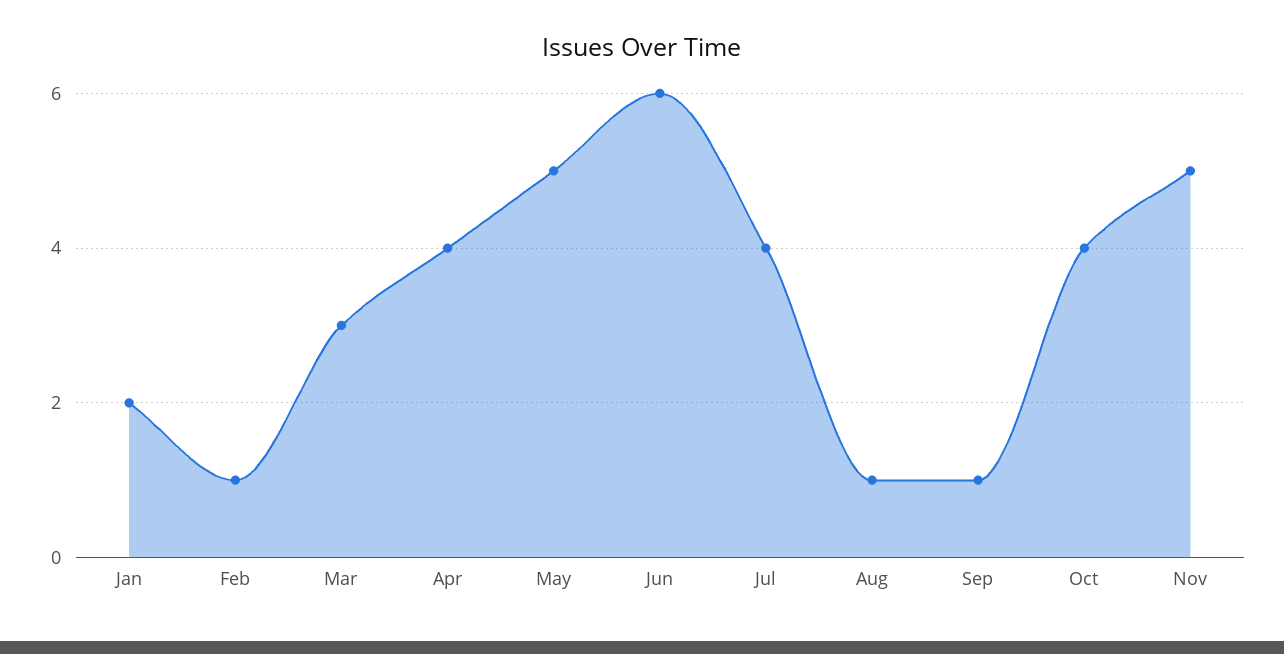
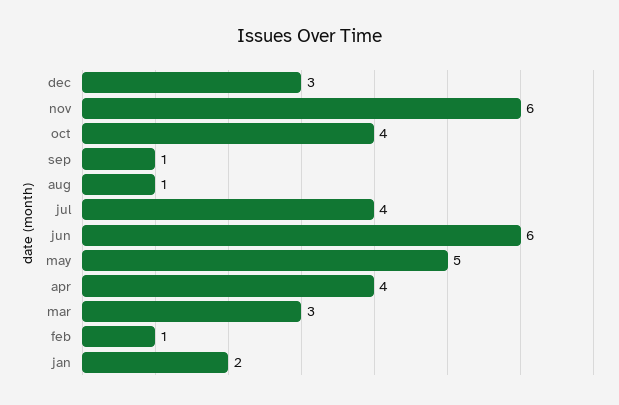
Nov: 5 -> 6
dec: none -> 3

